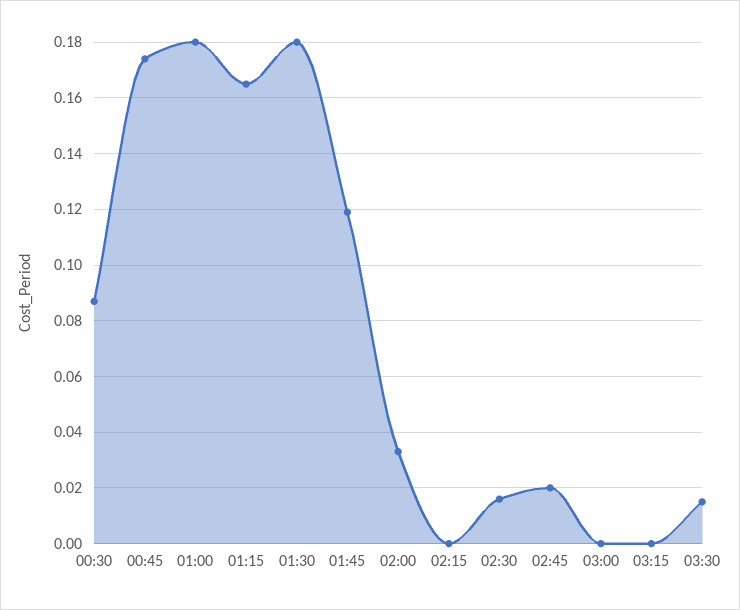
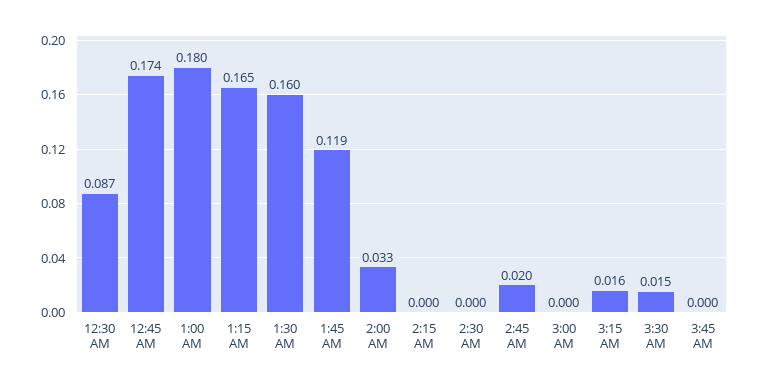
01:30: 0.18 -> 0.16
02:30: 0.015 -> 0
03:15: 0 -> 0.016
3:45 AM: none -> 0

